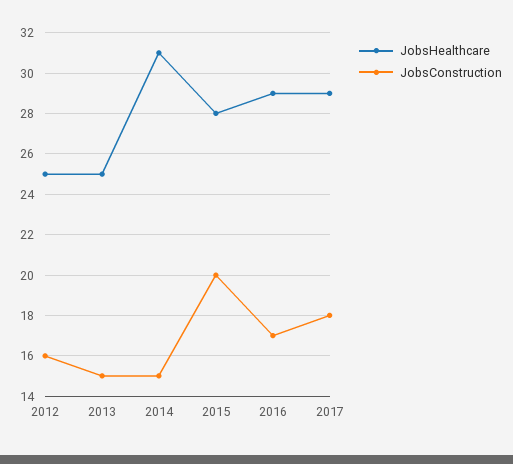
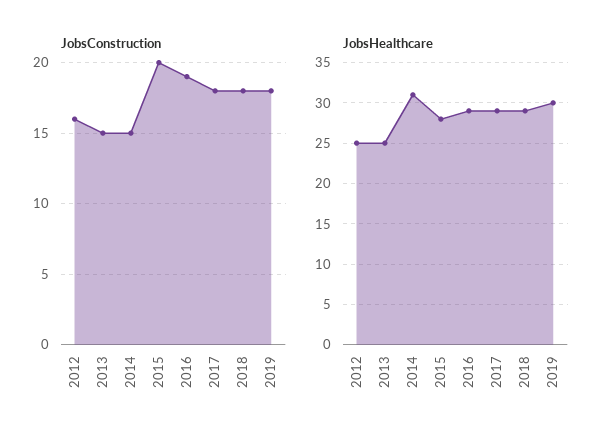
JobsConstruction, 2016: 17 -> 19
JobsConstruction, 2018: none -> 18
JobsConstruction, 2019: none -> 18
JobsHealthcare, 2018: none -> 29
JobsHealthcare, 2019: none -> 30

